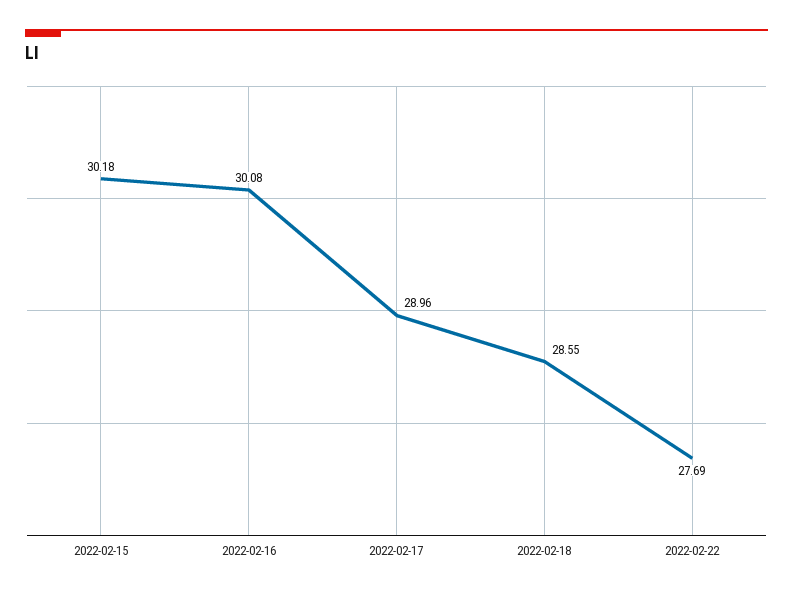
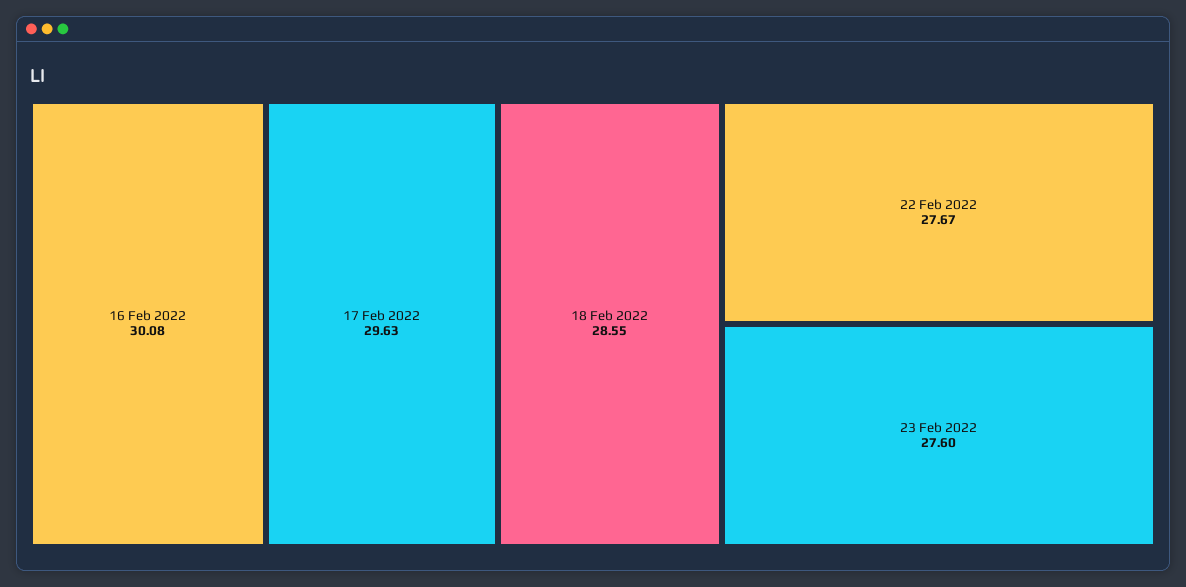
2022-02-15: 30.18 -> none
2022-02-17: 28.96 -> 29.63
2022-02-22: 27.69 -> 27.67
23 Feb 2022: none -> 27.6

